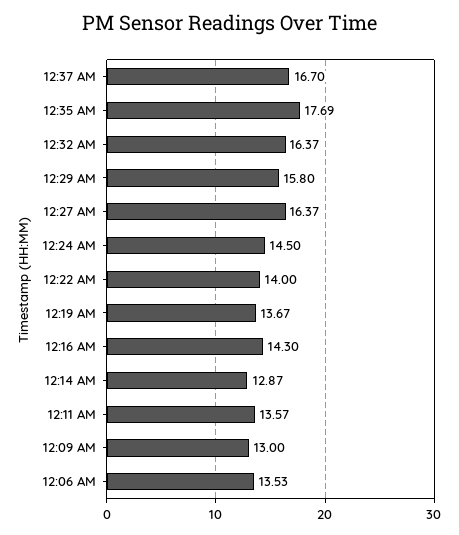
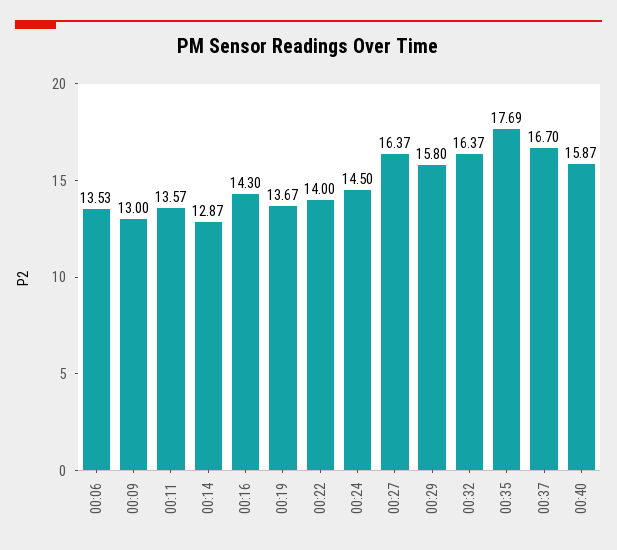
00:40: none -> 15.87

